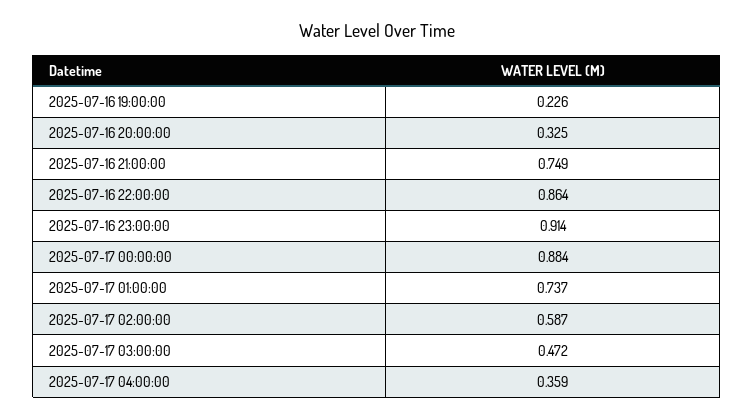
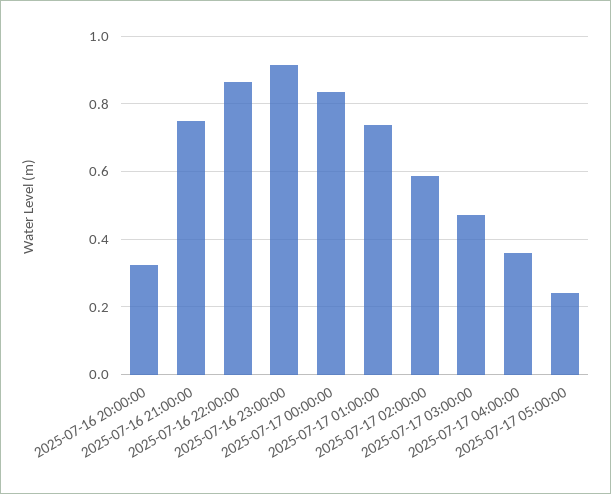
2025-07-16 19:00:00: 0.226 -> none
2025-07-17 00:00:00: 0.884 -> 0.84
2025-07-17 05:00:00: none -> 0.24

